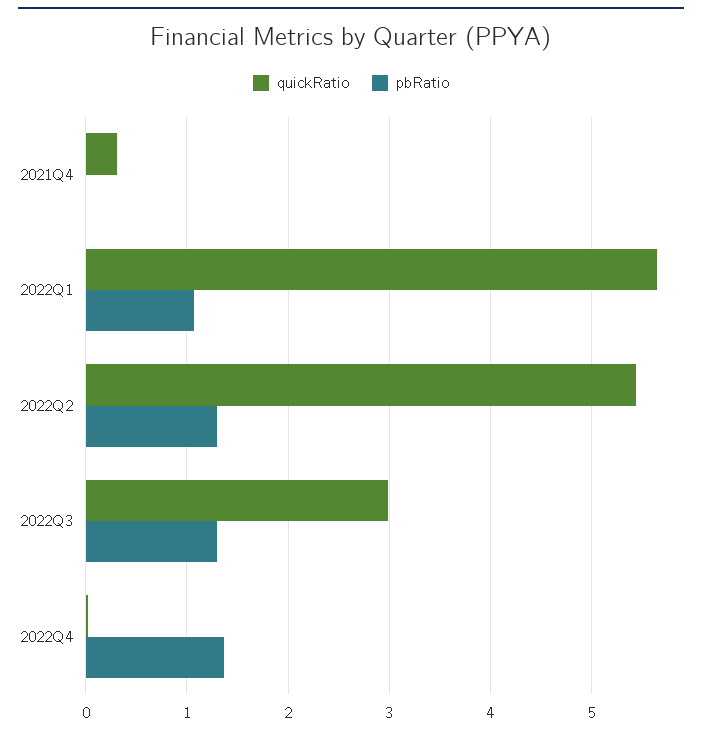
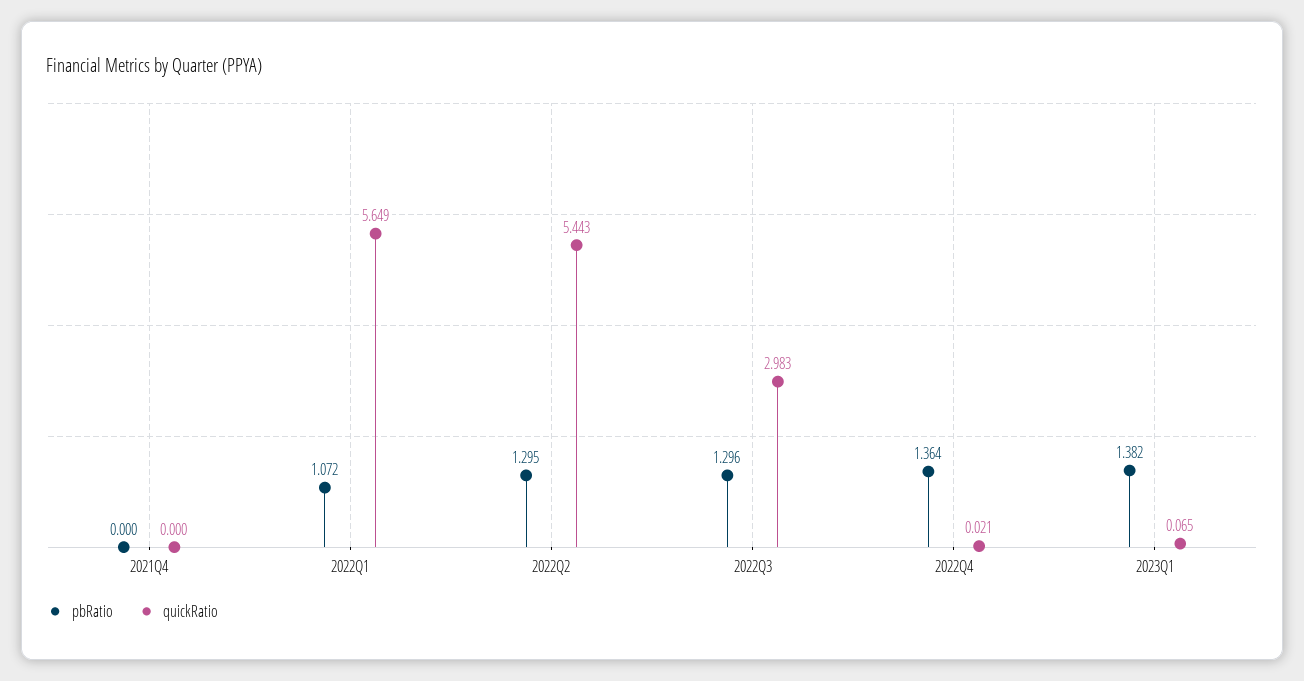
quickRatio, 2021Q4: 0.3 -> 0
pbRatio, 2023Q1: none -> 1.382
quickRatio, 2023Q1: none -> 0.065

